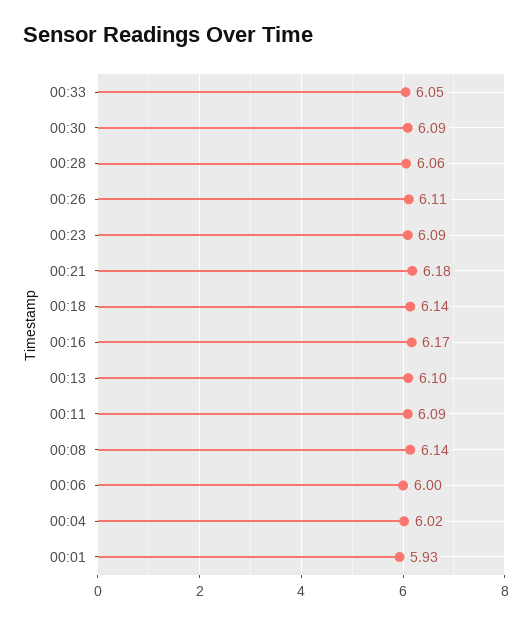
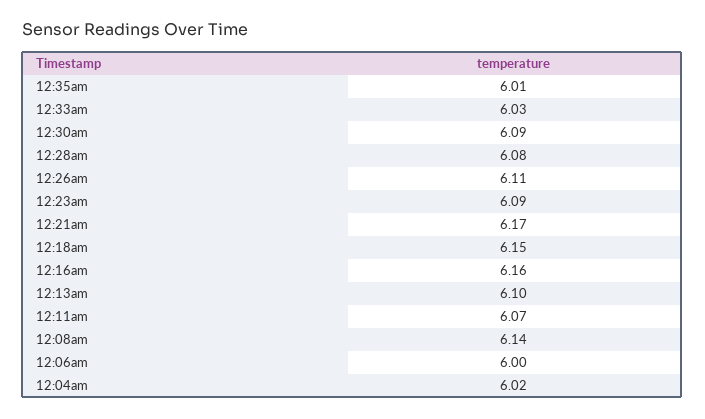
00:33: 6.05 -> 6.03
00:28: 6.06 -> 6.08
00:21: 6.18 -> 6.17
00:18: 6.14 -> 6.15
00:16: 6.17 -> 6.16
00:11: 6.09 -> 6.07
00:01: 5.93 -> none
12:35am: none -> 6.01

